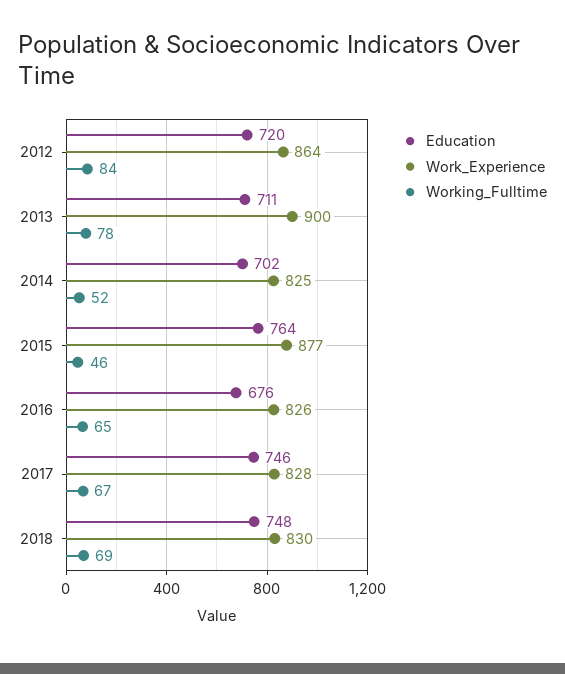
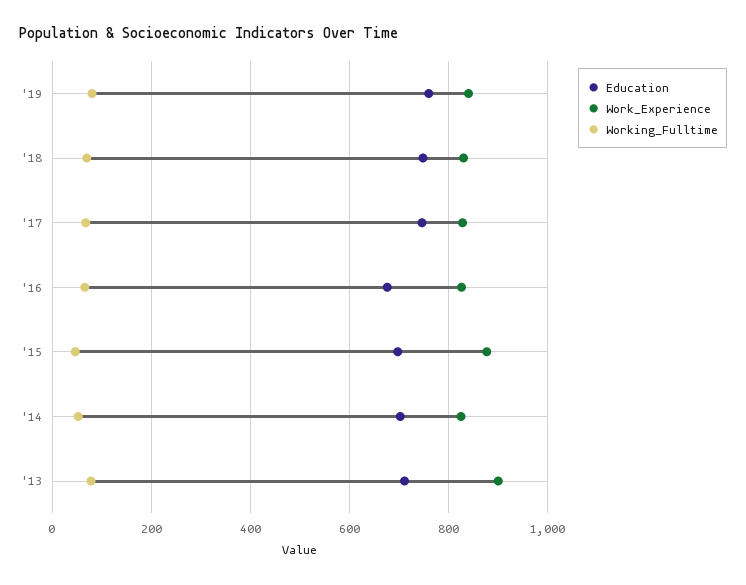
Education, 2012: 720 -> none
Work_Experience, 2012: 864 -> none
Working_Fulltime, 2012: 84 -> none
Education, 2015: 764 -> 700
Education, '19: none -> 760
Work_Experience, '19: none -> 840
Working_Fulltime, '19: none -> 80

